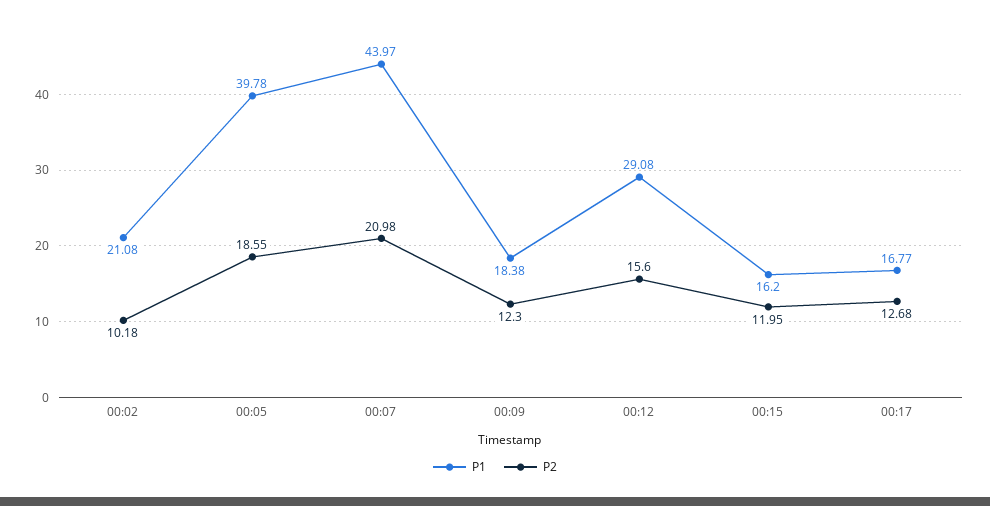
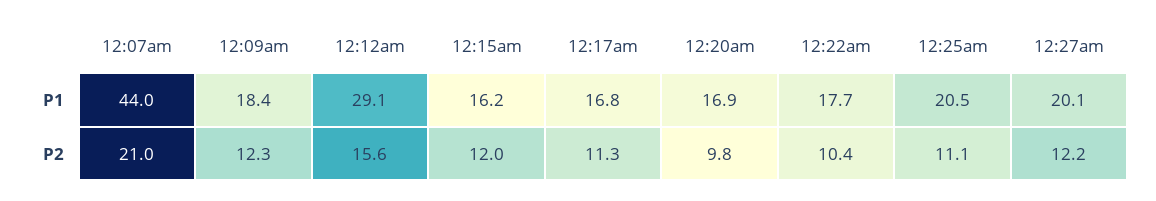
P1, 00:02: 21.08 -> none
P2, 00:02: 10.18 -> none
P1, 00:05: 39.78 -> none
P2, 00:05: 18.55 -> none
P2, 00:17: 12.68 -> 11.3
P1, 12:20am: none -> 16.9
P1, 12:22am: none -> 17.7
P1, 12:25am: none -> 20.5
P1, 12:27am: none -> 20.1
P2, 12:20am: none -> 9.8
P2, 12:22am: none -> 10.4
P2, 12:25am: none -> 11.1
P2, 12:27am: none -> 12.2

